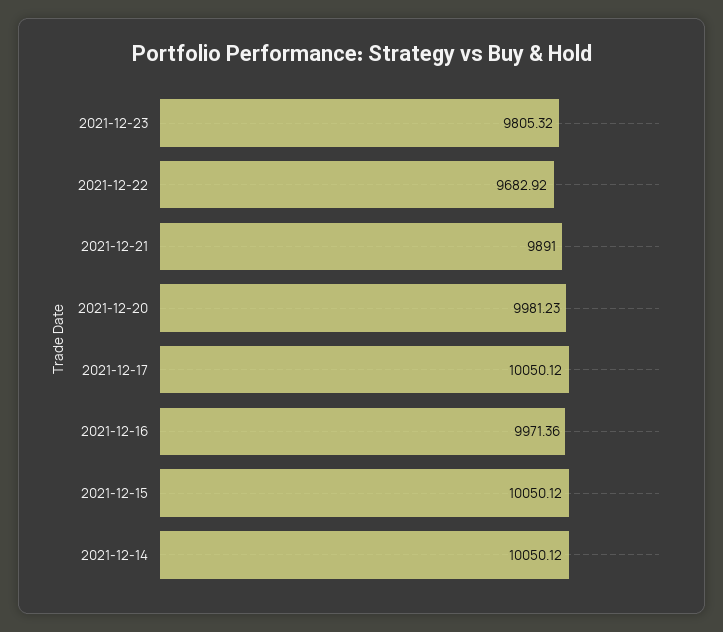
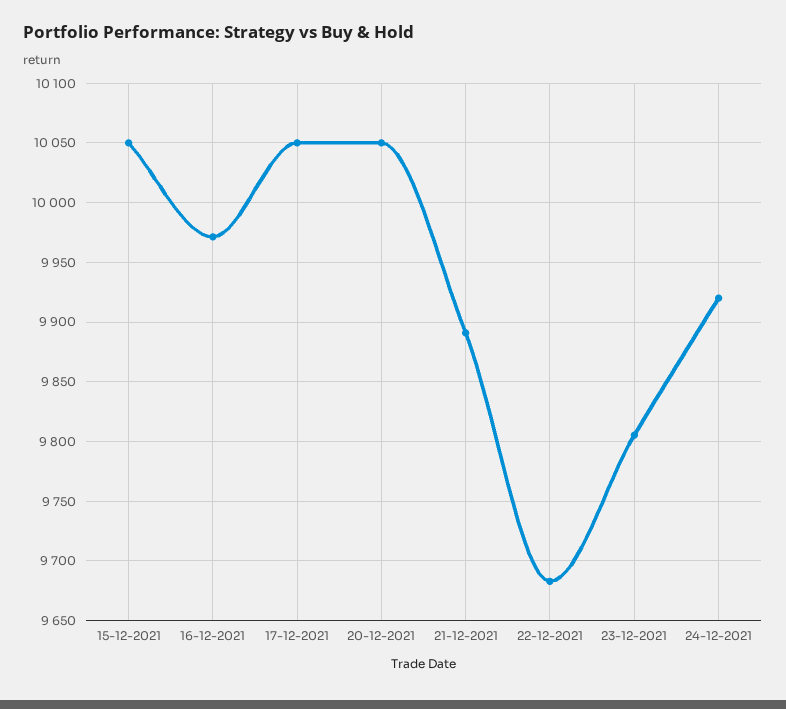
2021-12-20: 9981.23 -> 10050
2021-12-14: 10050.12 -> none
24-12-2021: none -> 9920

